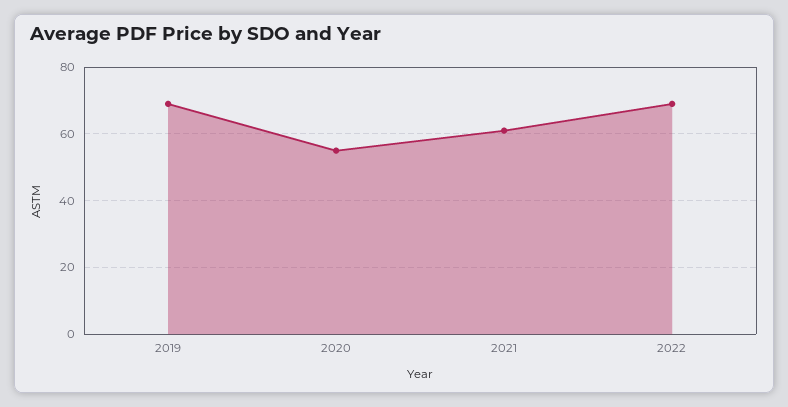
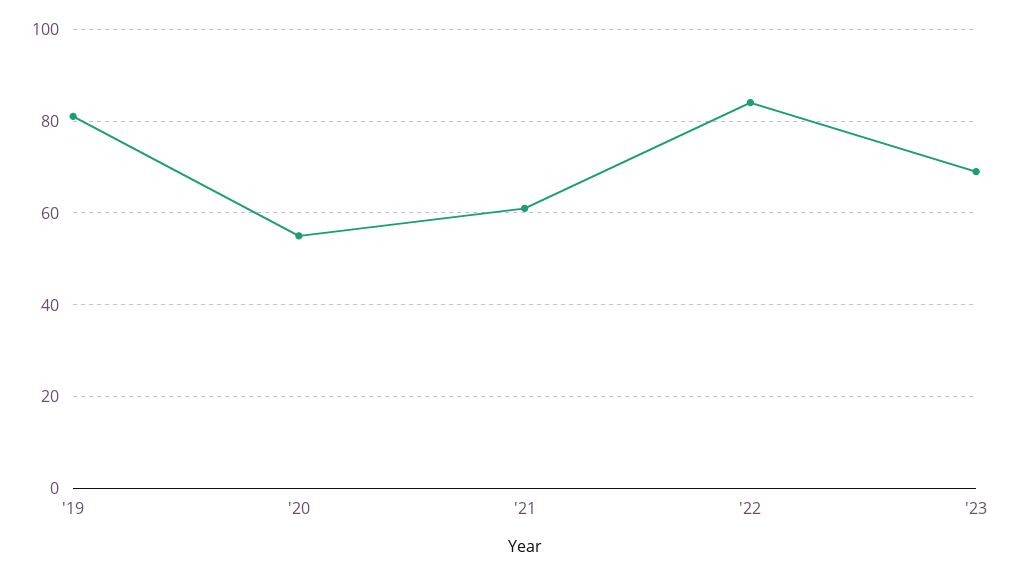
2019: 70 -> 80
2022: 70 -> 85
'23: none -> 70

